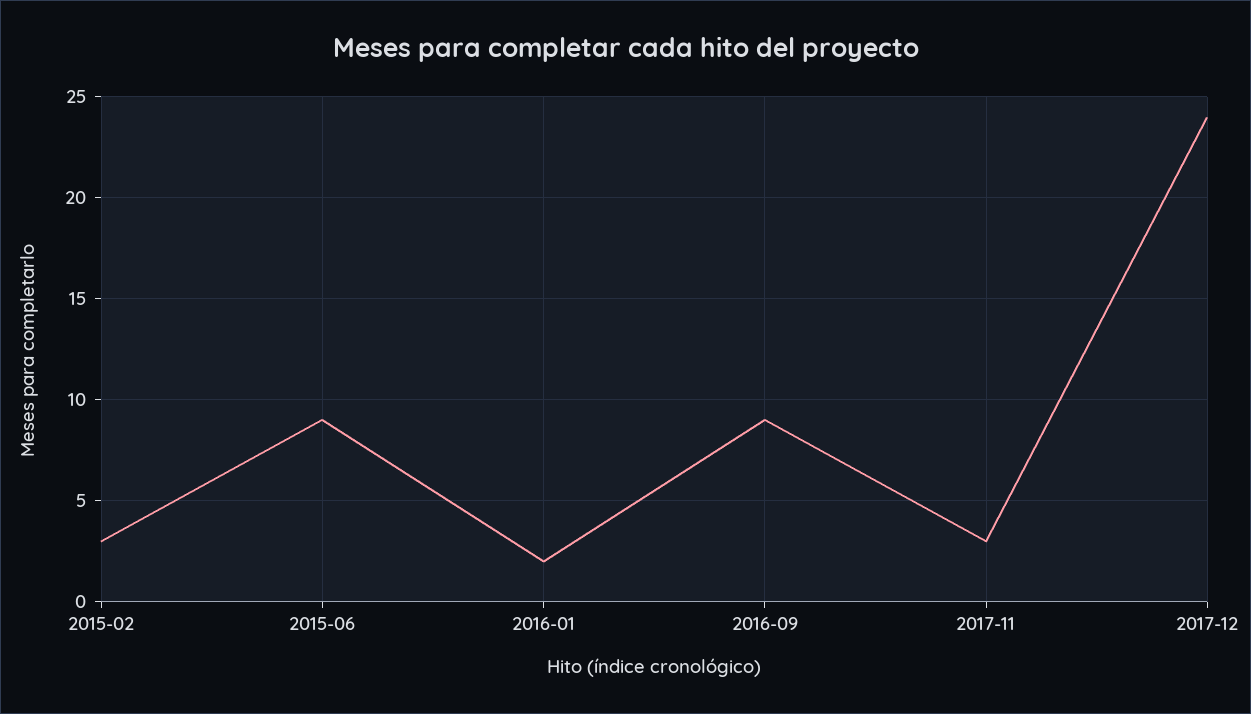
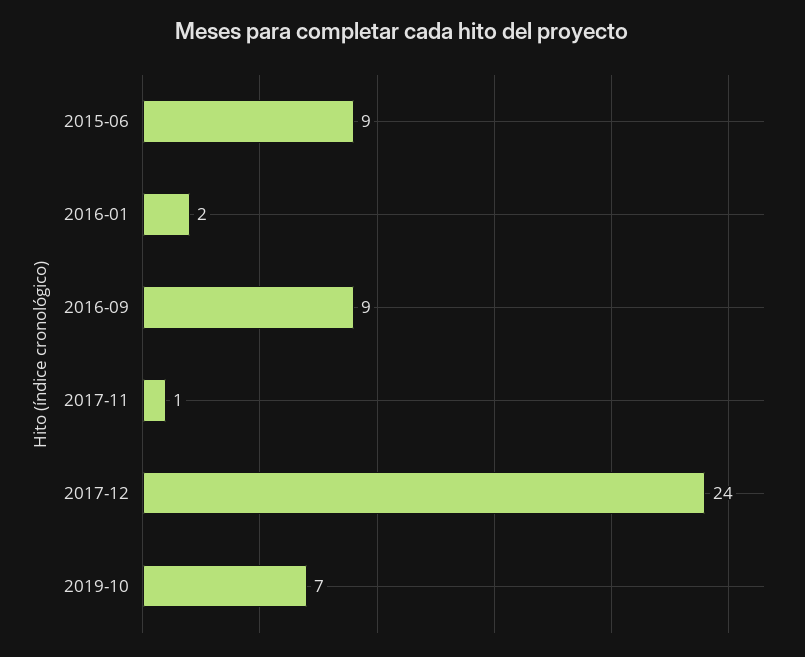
2015-02: 3 -> none
2017-11: 3 -> 1
2019-10: none -> 7

